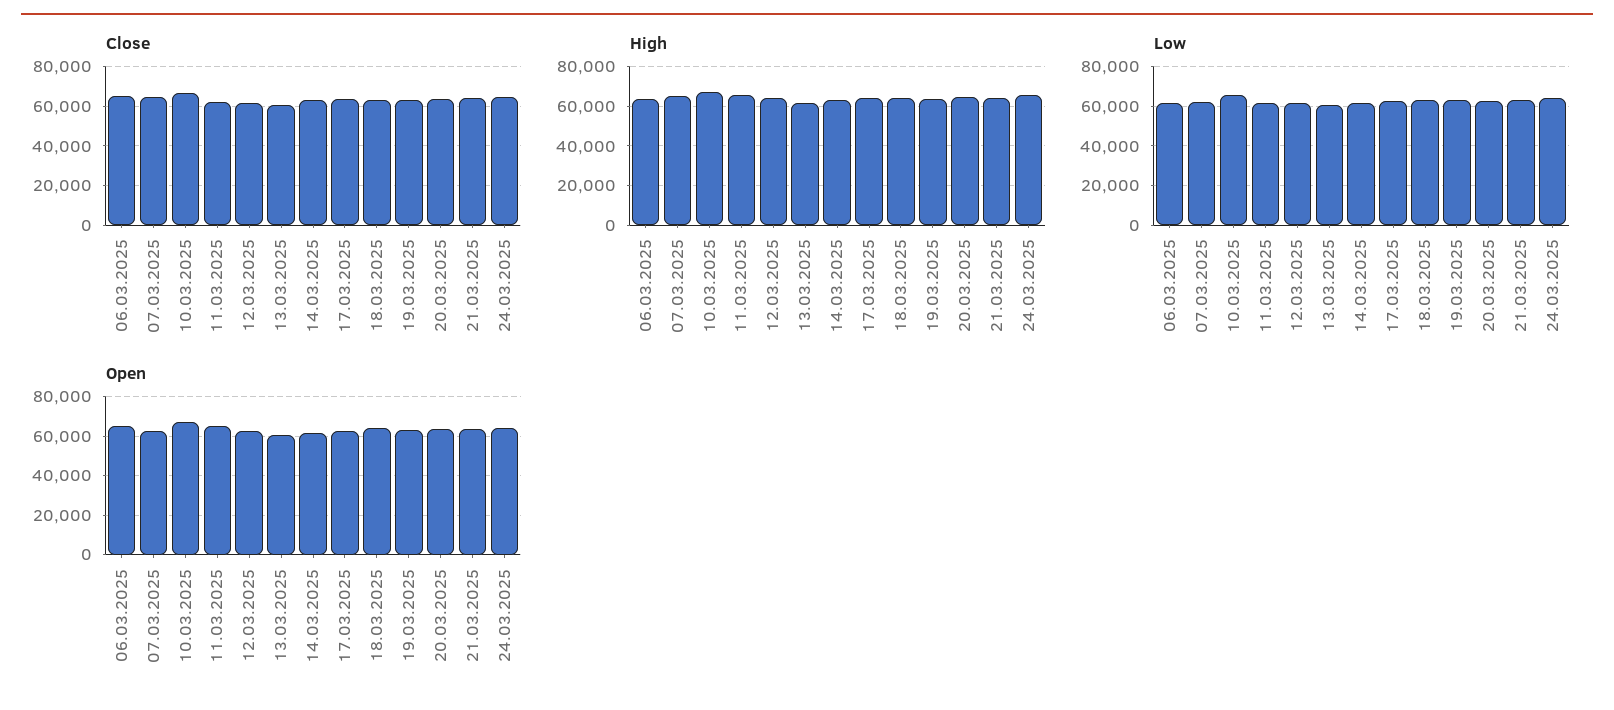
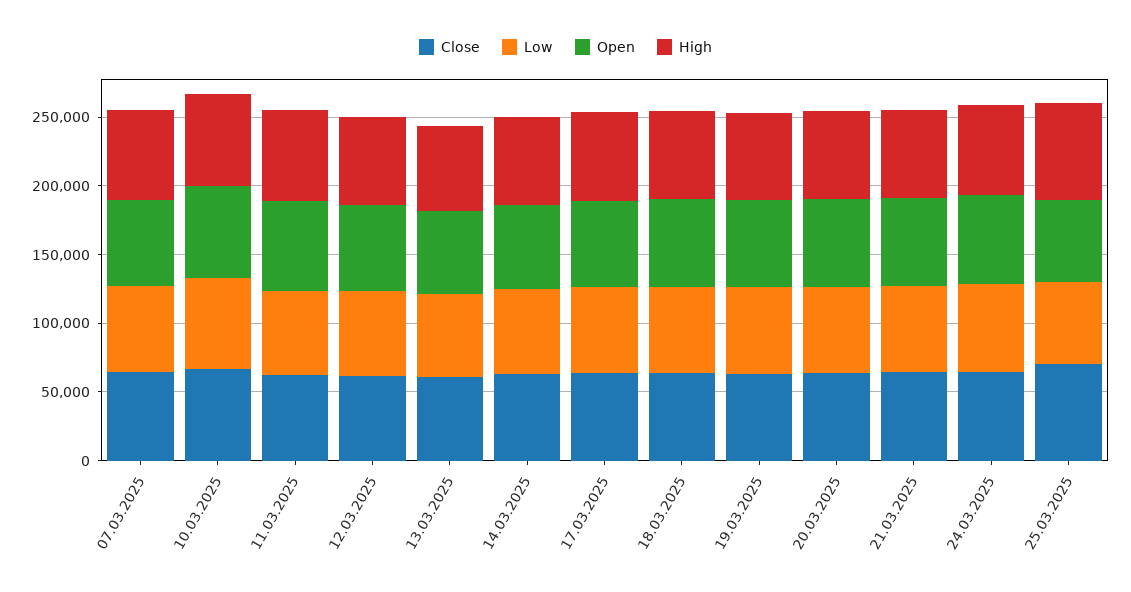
Close, 06.03.2025: 65000 -> none
High, 06.03.2025: 65000 -> none
Low, 06.03.2025: 60000 -> none
Open, 06.03.2025: 65000 -> none
Close, 25.03.2025: none -> 70000
Low, 25.03.2025: none -> 60000
Open, 25.03.2025: none -> 60000
High, 25.03.2025: none -> 70000

